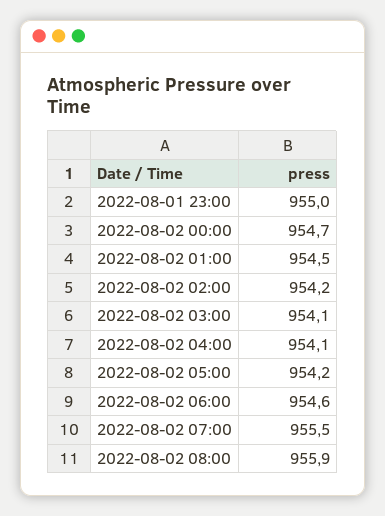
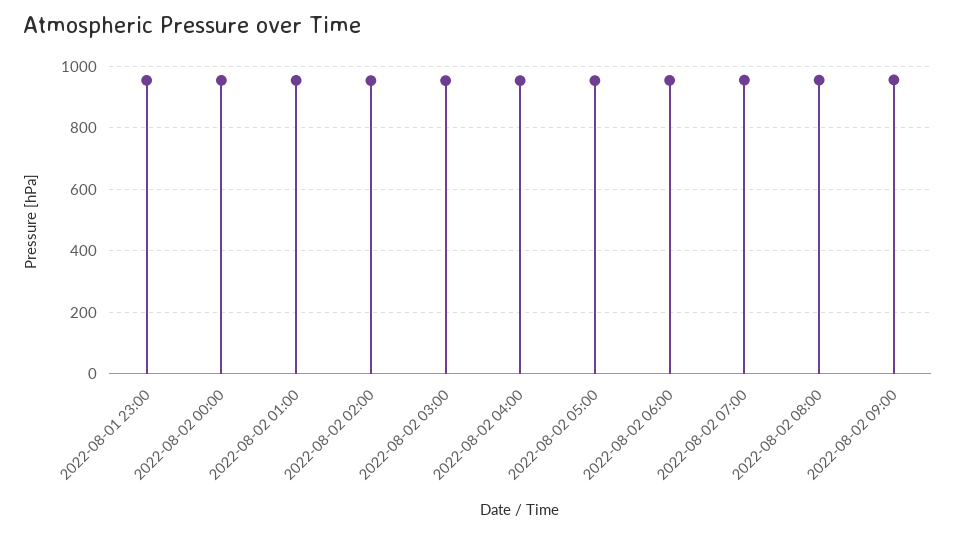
2022-08-02 09:00: none -> 960

